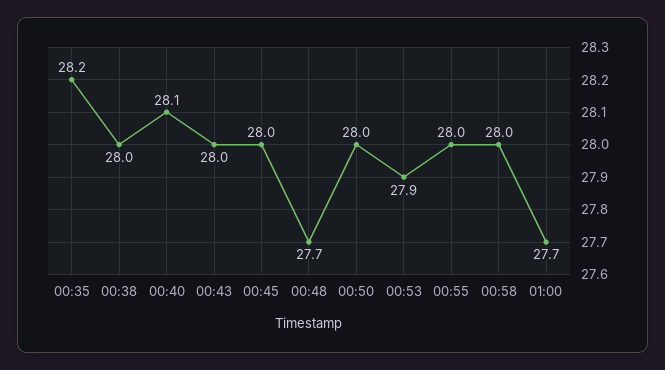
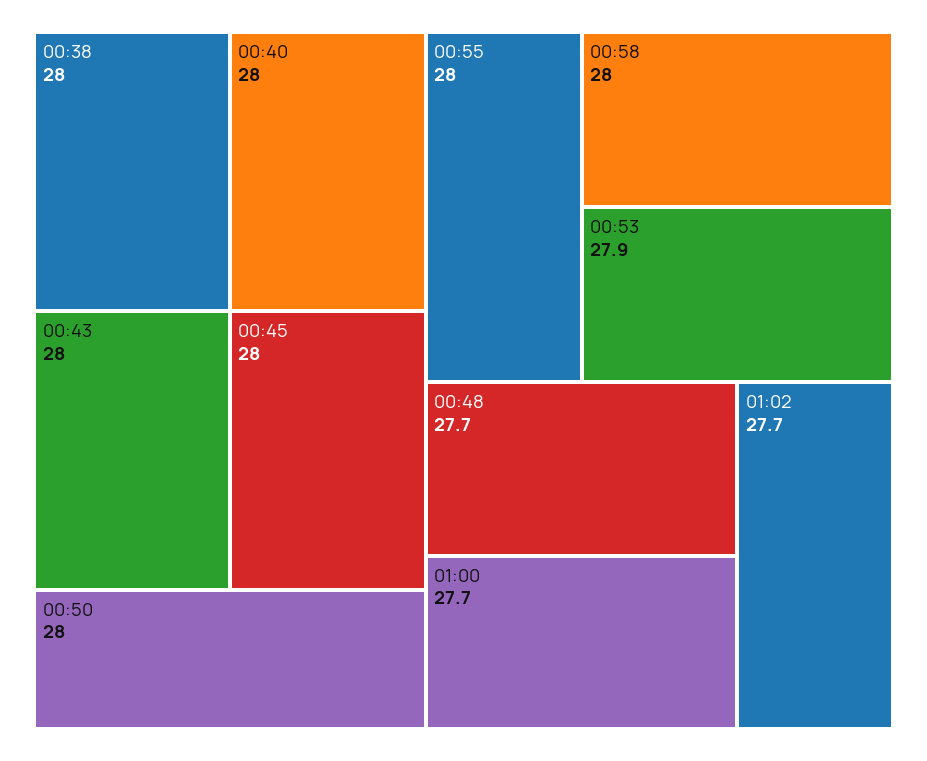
00:35: 28.2 -> none
00:40: 28.1 -> 28
01:02: none -> 27.7

